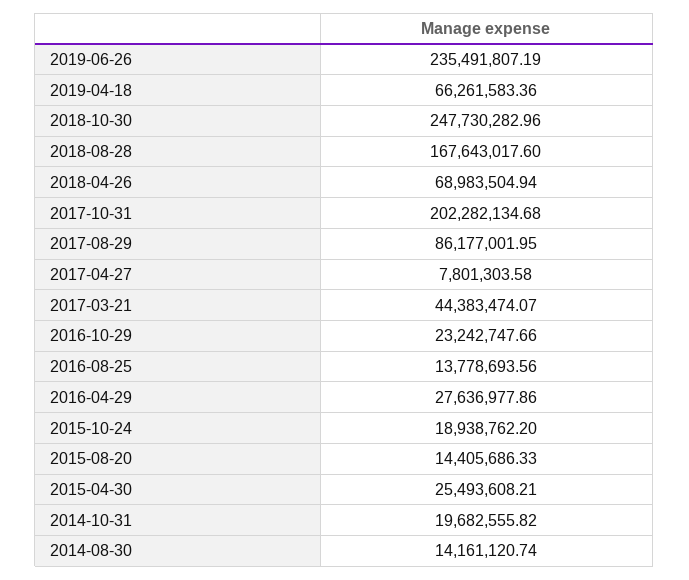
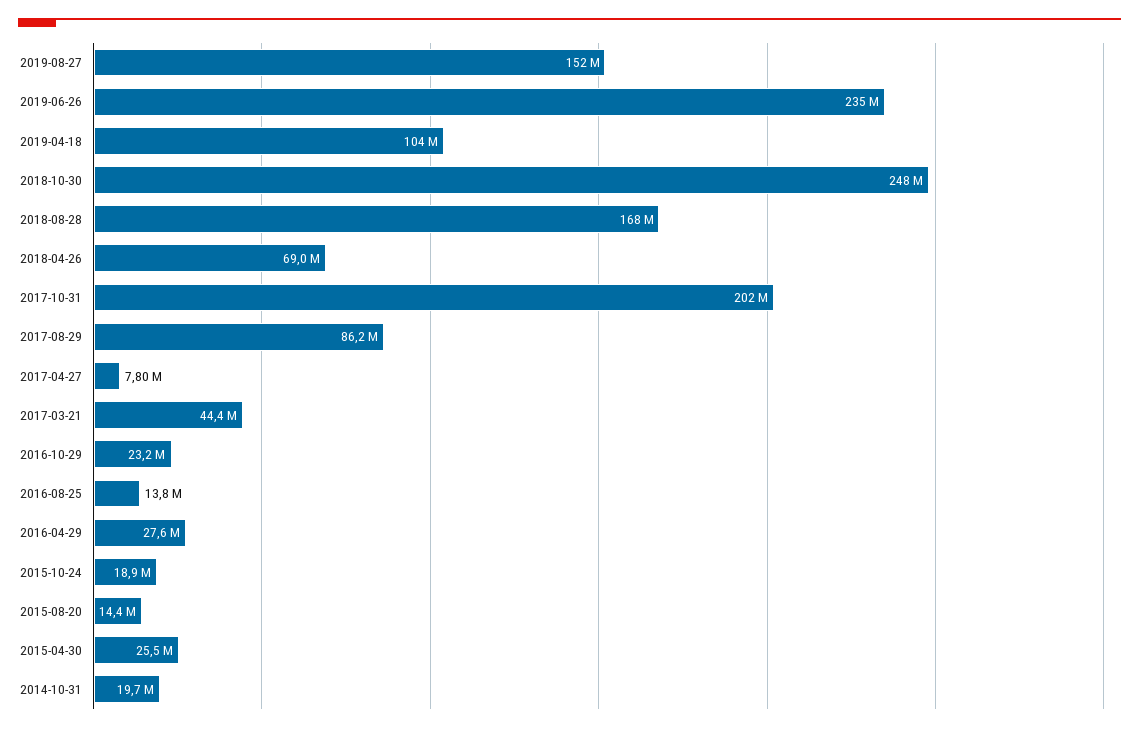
2019-04-18: 66261583.36 -> 104000000
2014-08-30: 14161120.74 -> none
2019-08-27: none -> 152000000

